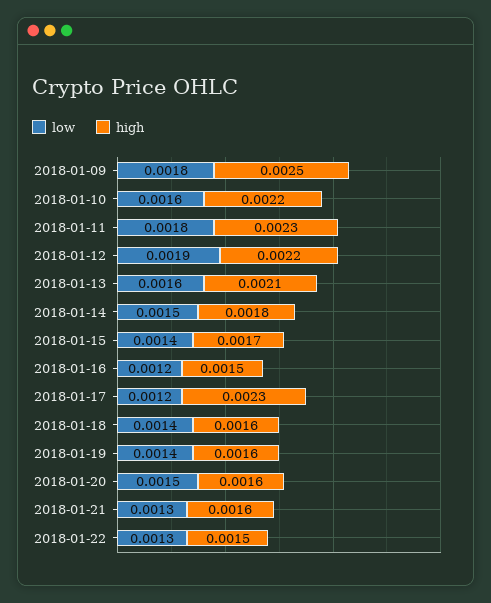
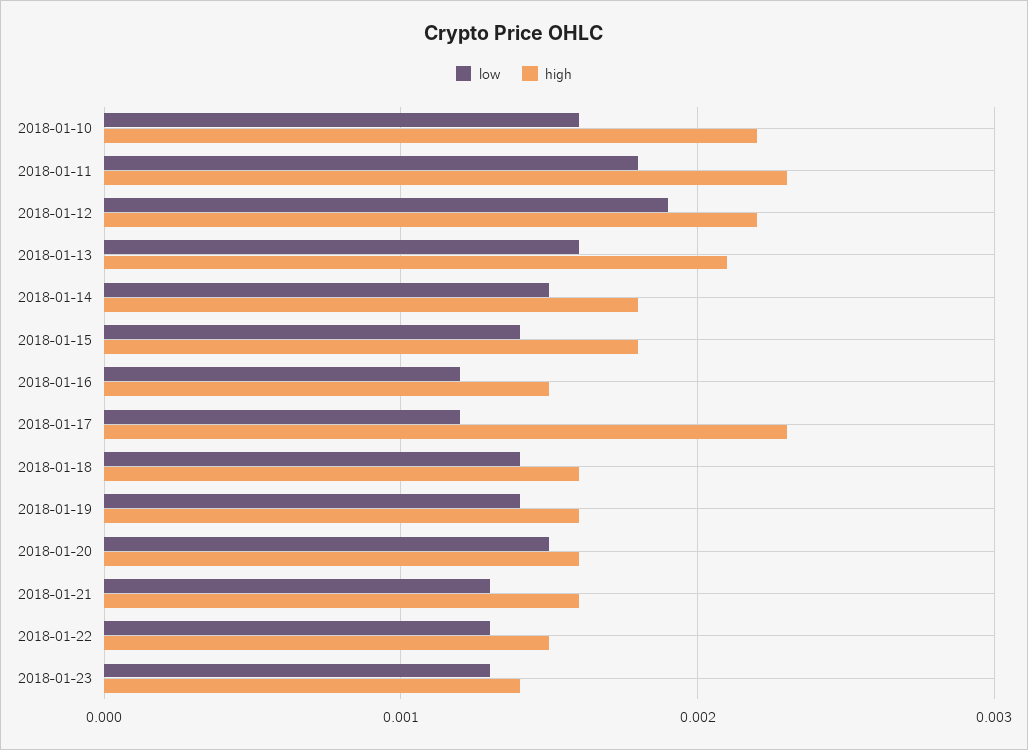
low, 2018-01-09: 0.0018 -> none
high, 2018-01-09: 0.0025 -> none
high, 2018-01-15: 0.0017 -> 0.0018
low, 2018-01-23: none -> 0.0013
high, 2018-01-23: none -> 0.0014

